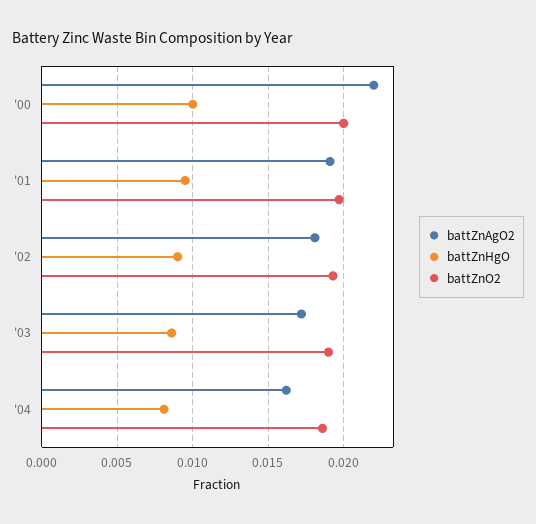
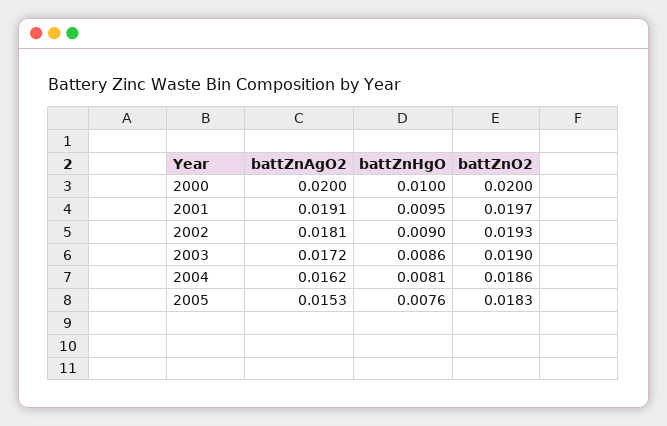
battZnAgO2, '00: 0.022 -> 0.02
battZnAgO2, 2005: none -> 0.0153
battZnHgO, 2005: none -> 0.0076
battZnO2, 2005: none -> 0.0183

